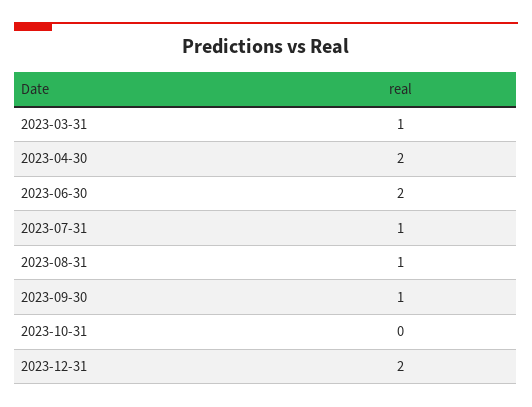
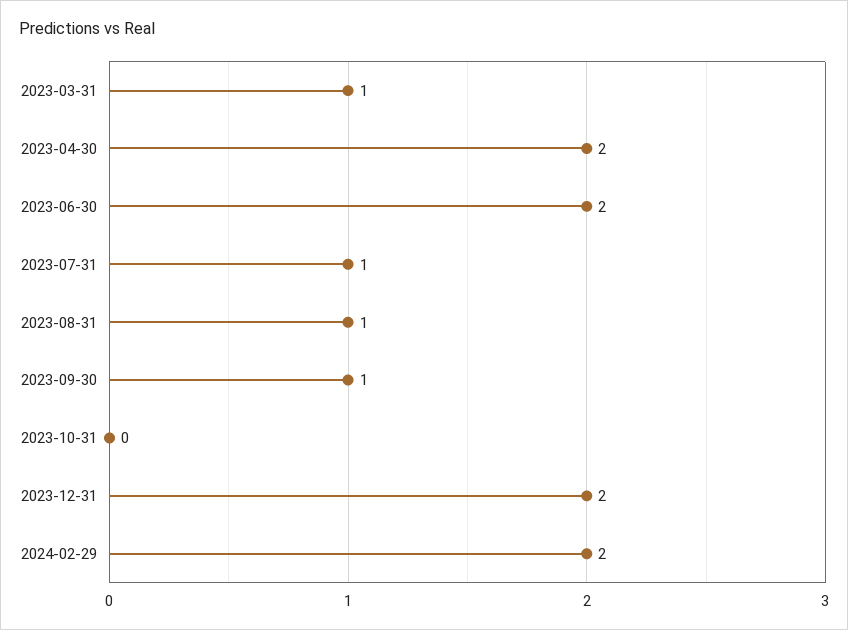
2024-02-29: none -> 2

